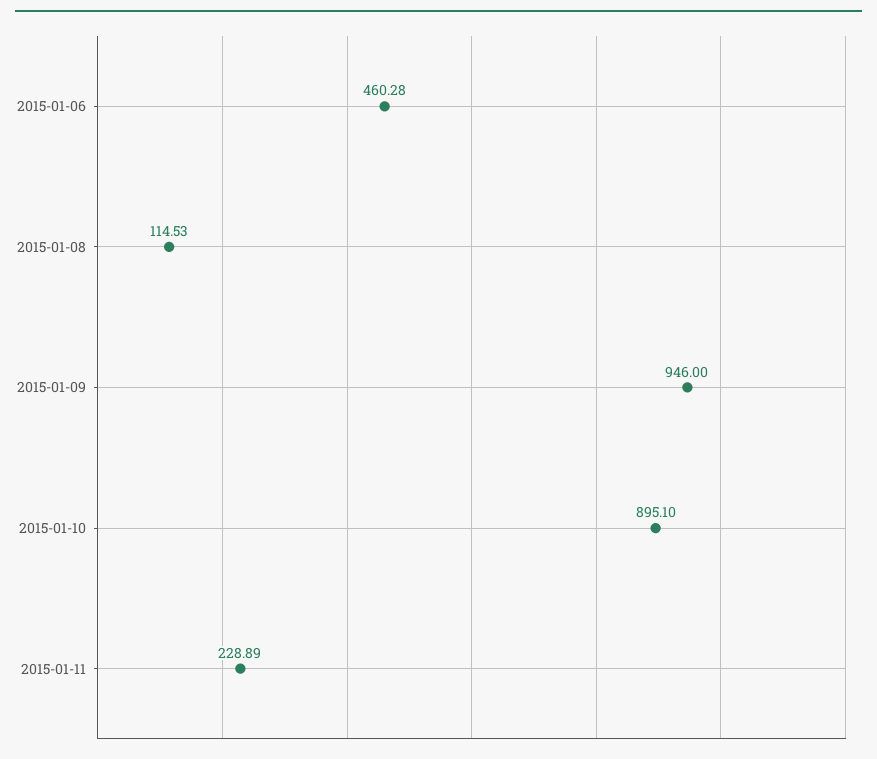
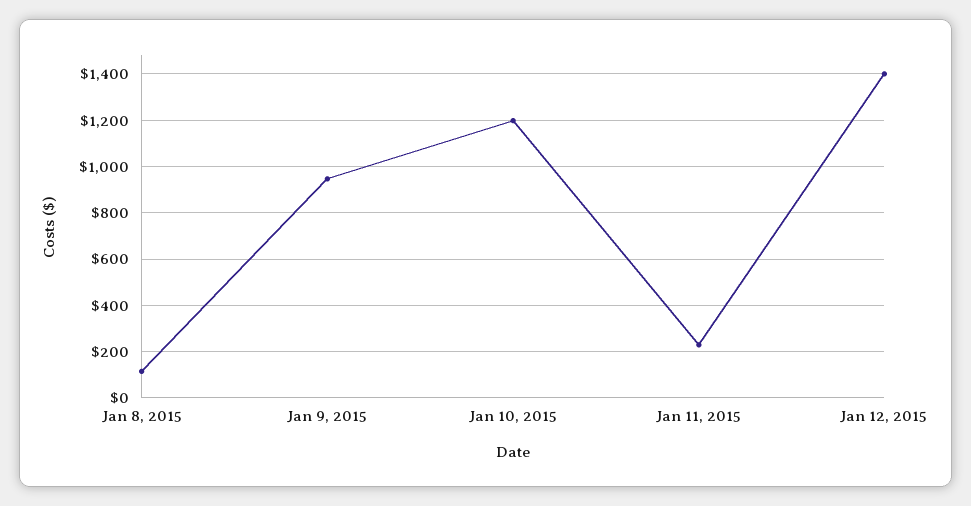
2015-01-06: 460.28 -> none
2015-01-10: 895.1 -> 1200
Jan 12, 2015: none -> 1400

